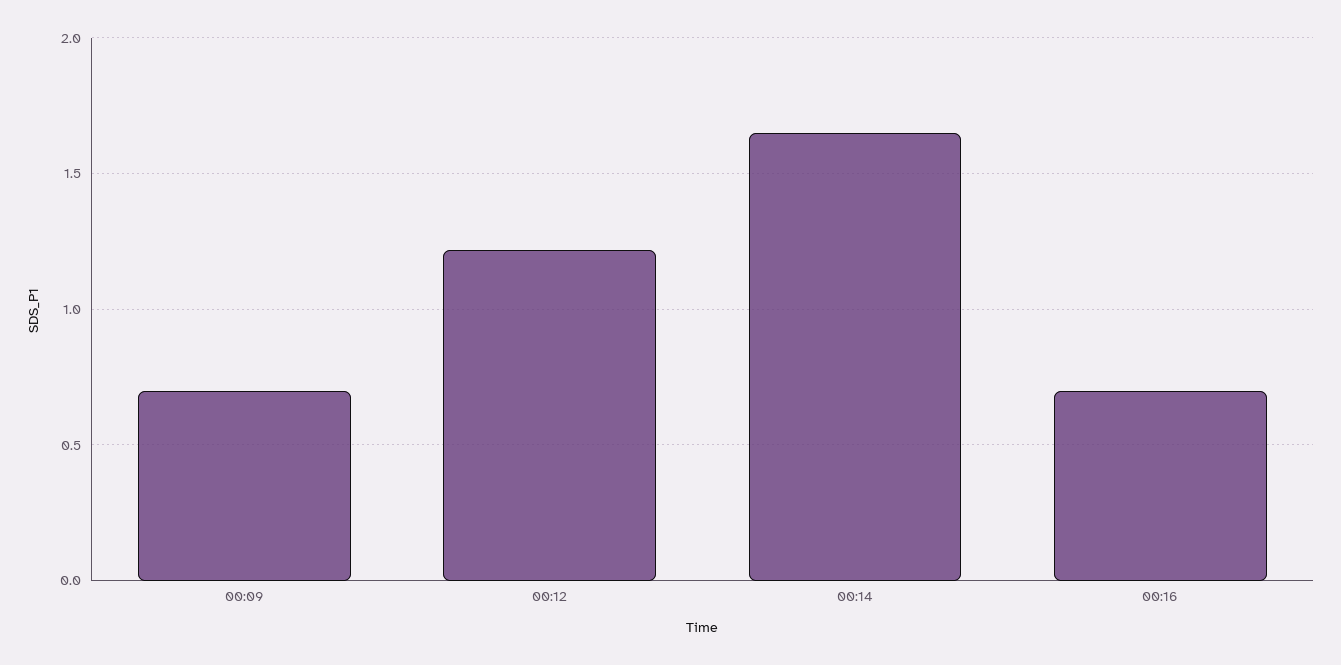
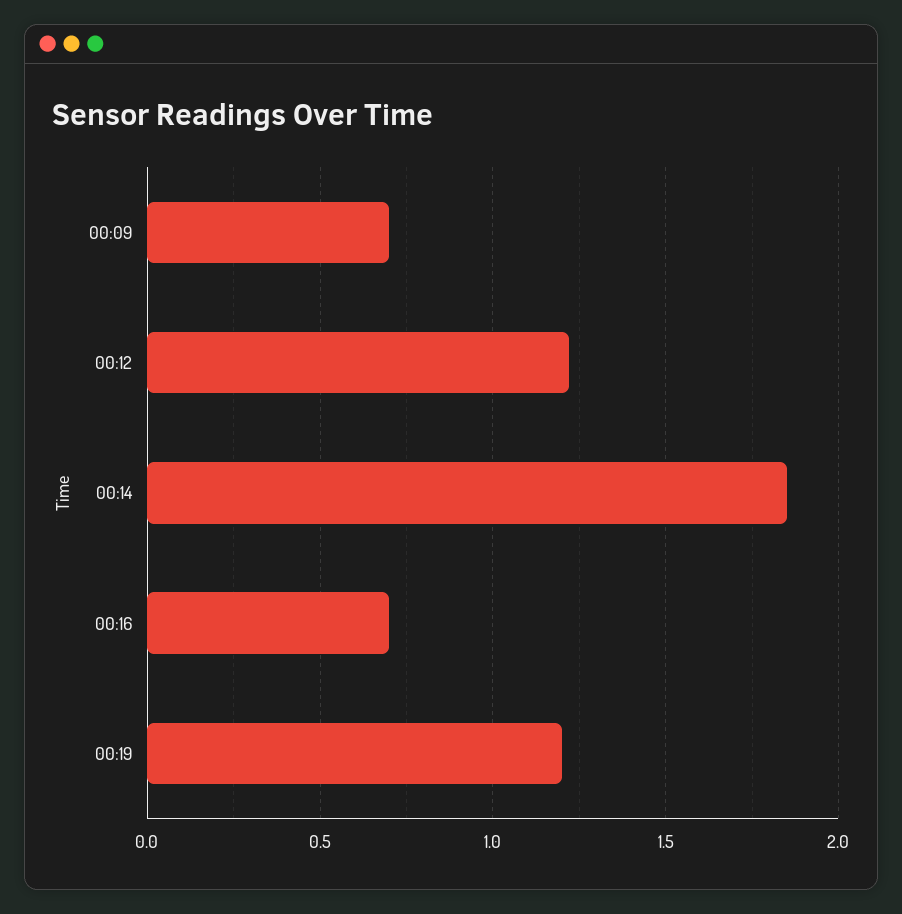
00:14: 1.65 -> 1.85
00:19: none -> 1.2

